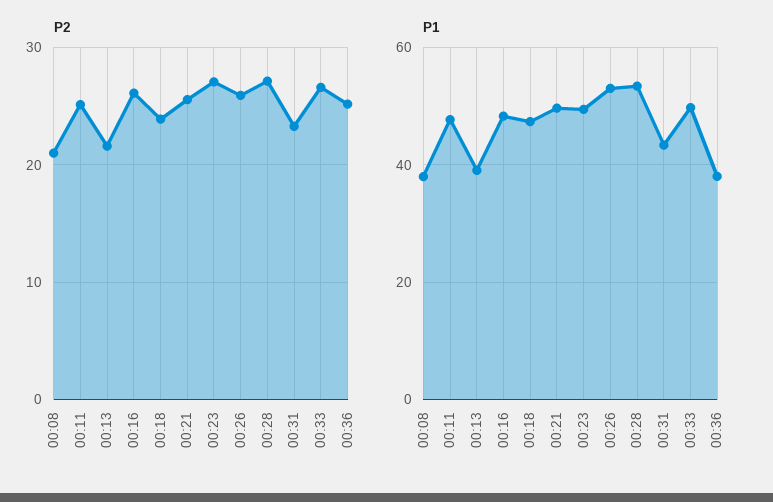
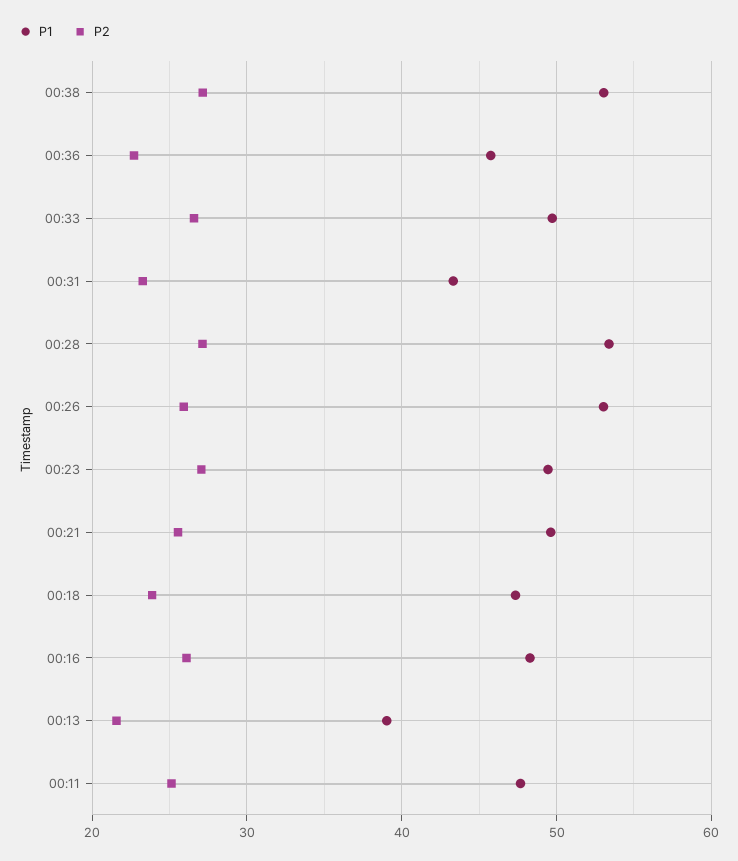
P2, 00:08: 21 -> none
P2, 00:36: 25 -> 23
P1, 00:08: 38 -> none
P1, 00:36: 38 -> 46
P1, 00:38: none -> 53
P2, 00:38: none -> 27

